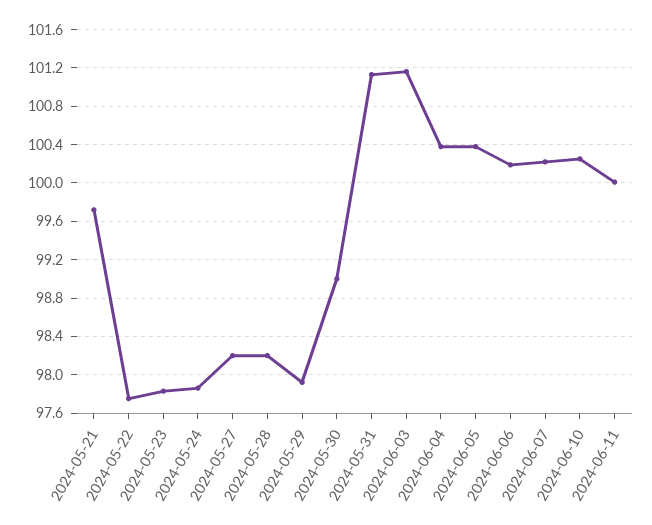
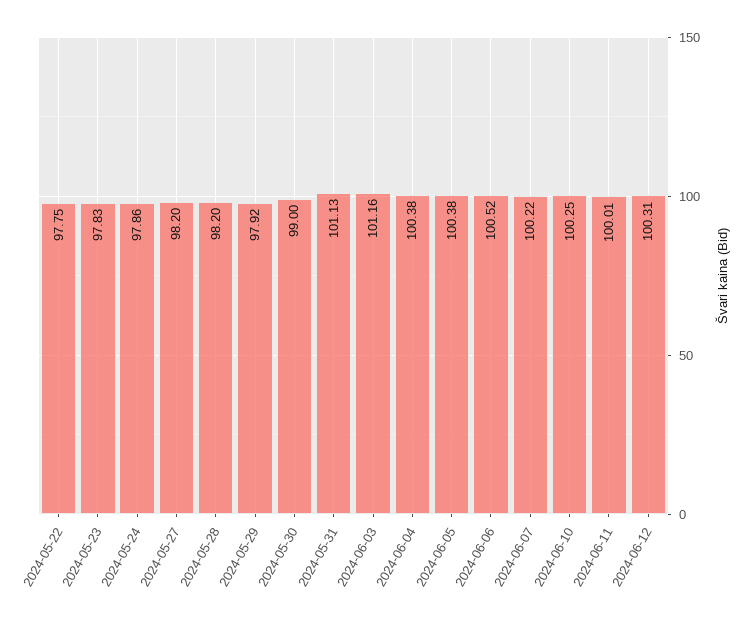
2024-05-21: 99.7 -> none
2024-06-06: 100.2 -> 100.52
2024-06-12: none -> 100.31

